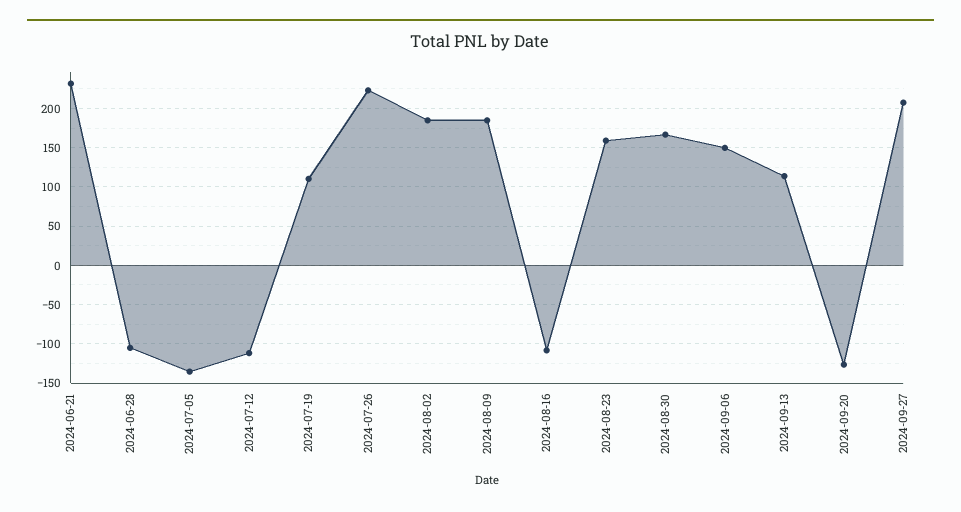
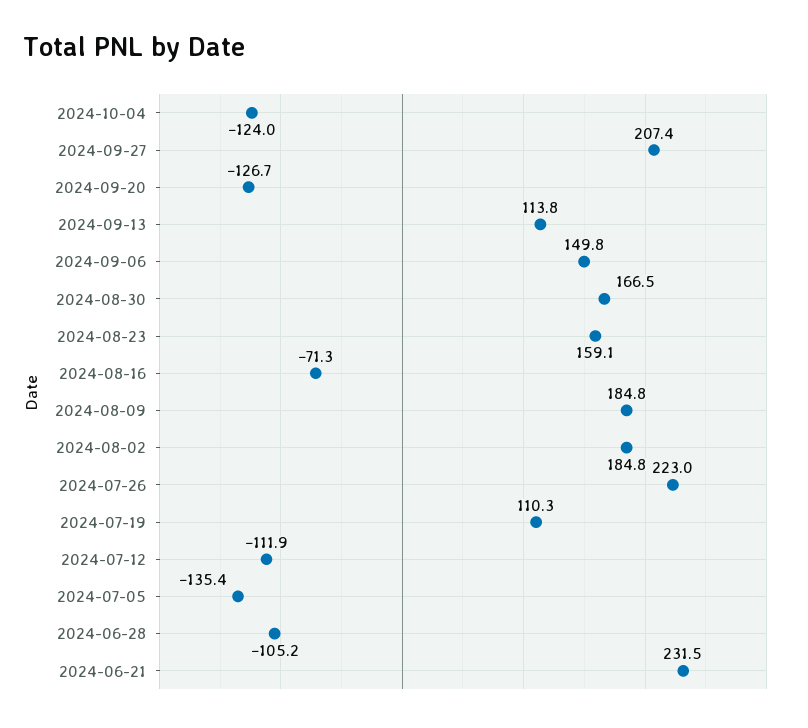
2024-08-16: -110 -> -71.3
2024-10-04: none -> -124

